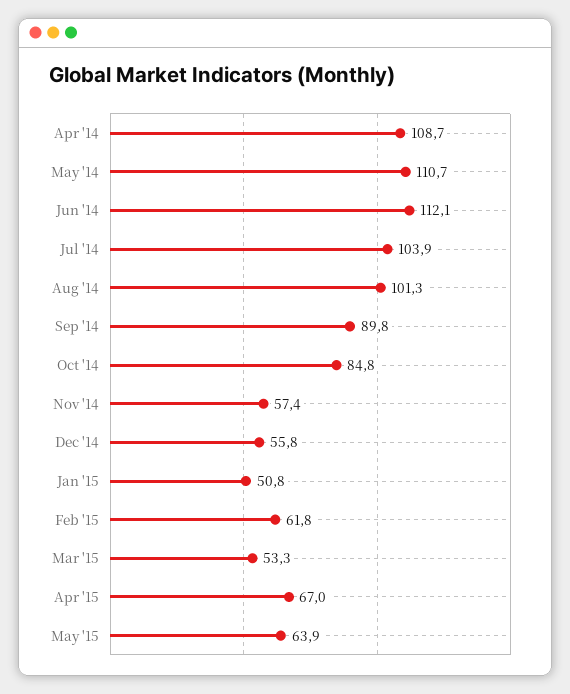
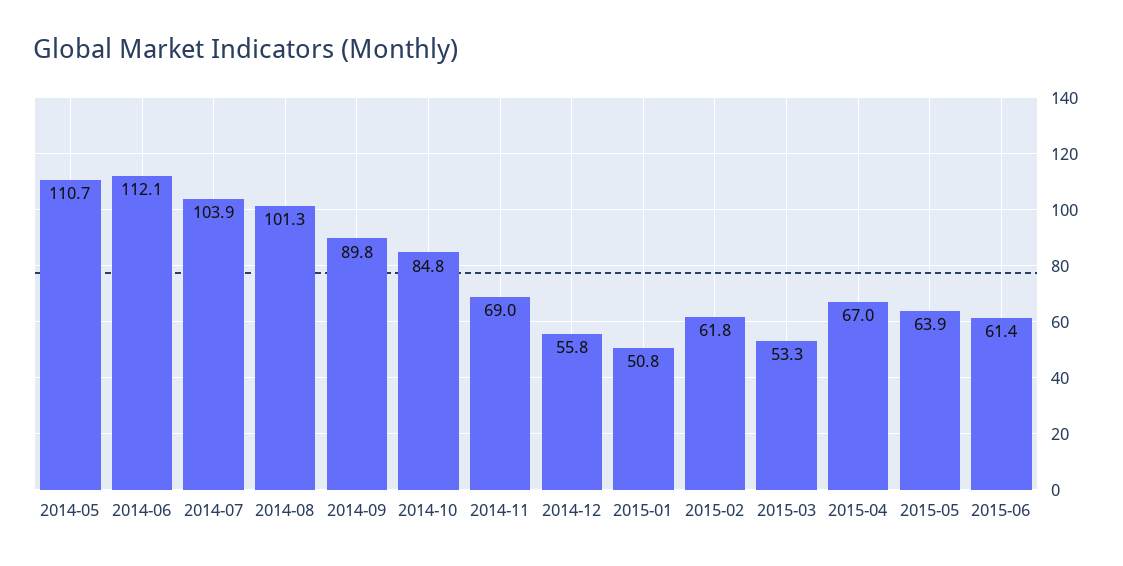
Apr '14: 108.7 -> none
Nov '14: 57.4 -> 69
2015-06: none -> 61.4

